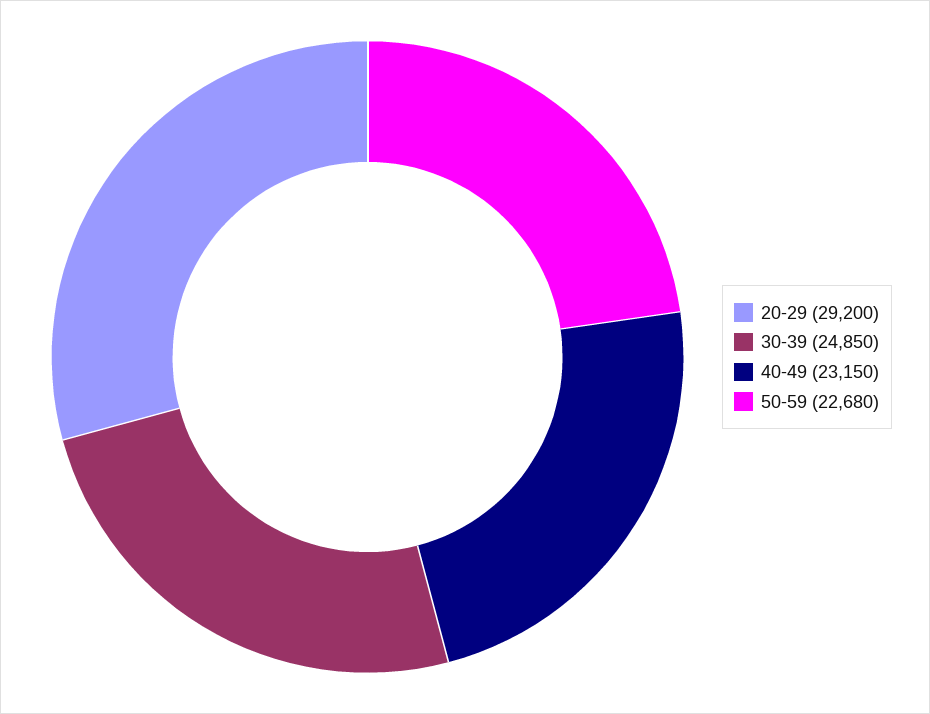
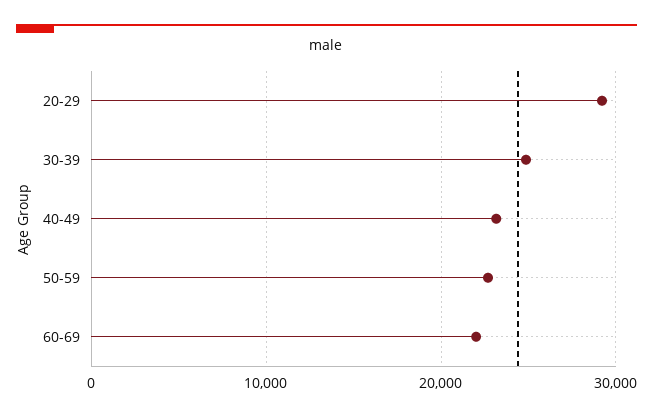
60-69: none -> 22000

